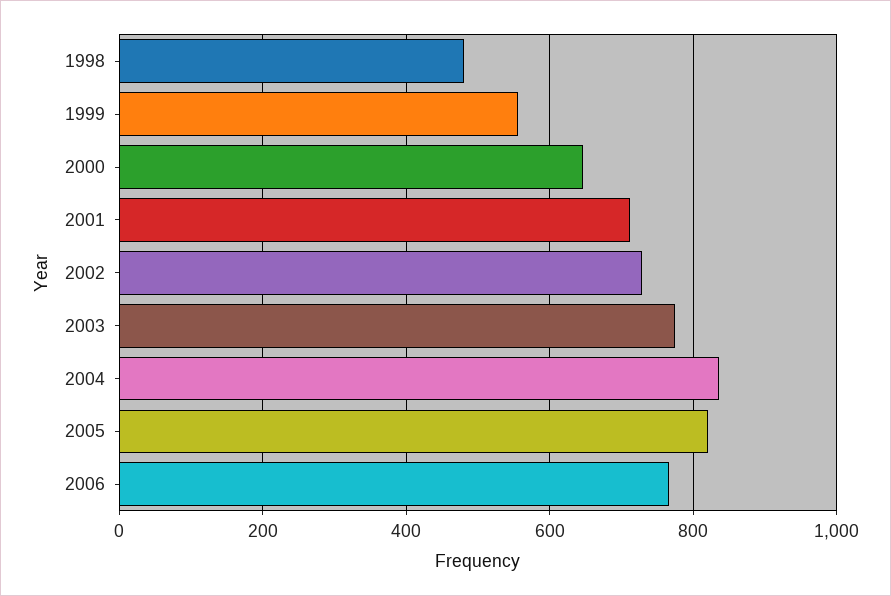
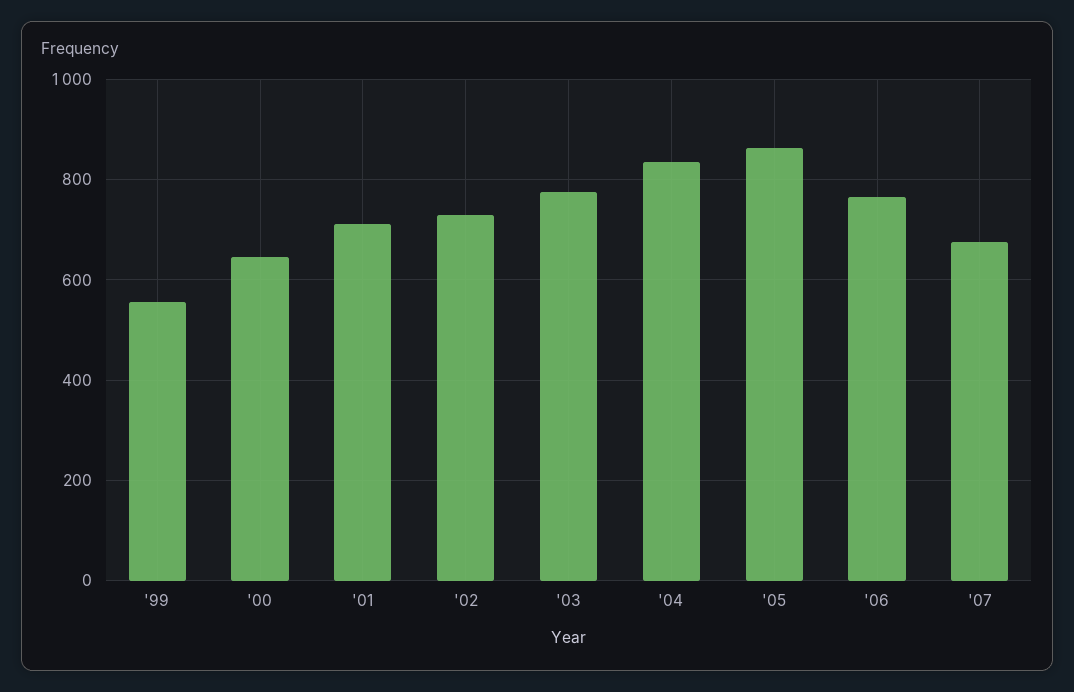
1998: 480 -> none
2005: 820 -> 860
'07: none -> 680

